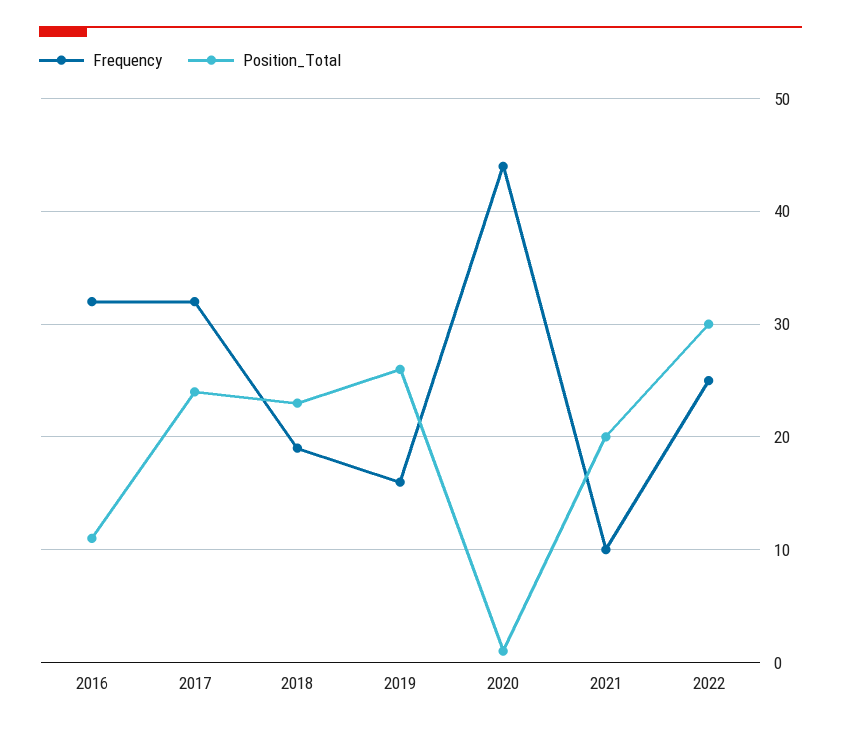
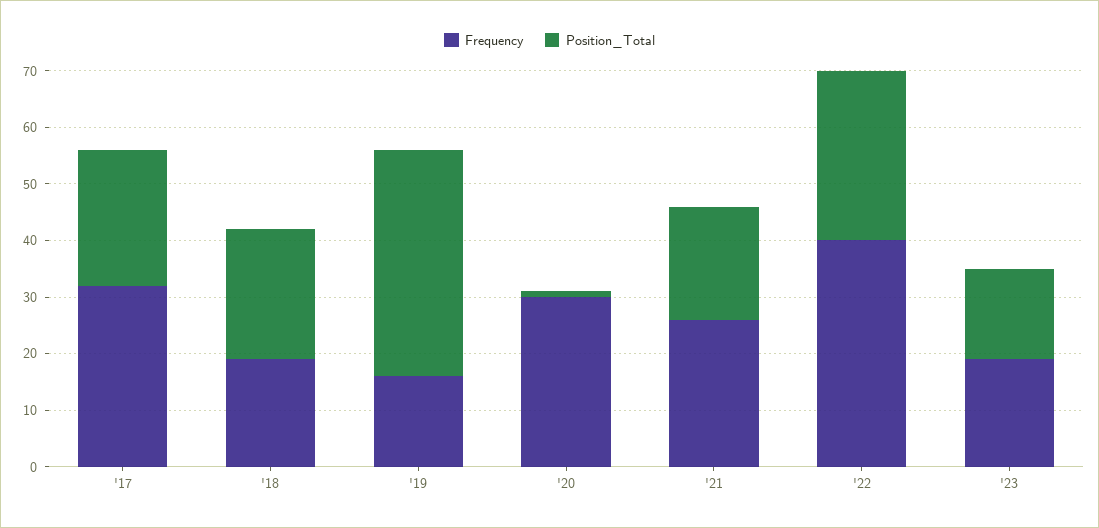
Frequency, 2016: 32 -> none
Position_Total, 2016: 11 -> none
Position_Total, 2019: 26 -> 40
Frequency, 2020: 44 -> 30
Frequency, 2021: 10 -> 25
Frequency, 2022: 25 -> 40
Frequency, '23: none -> 20
Position_Total, '23: none -> 15

